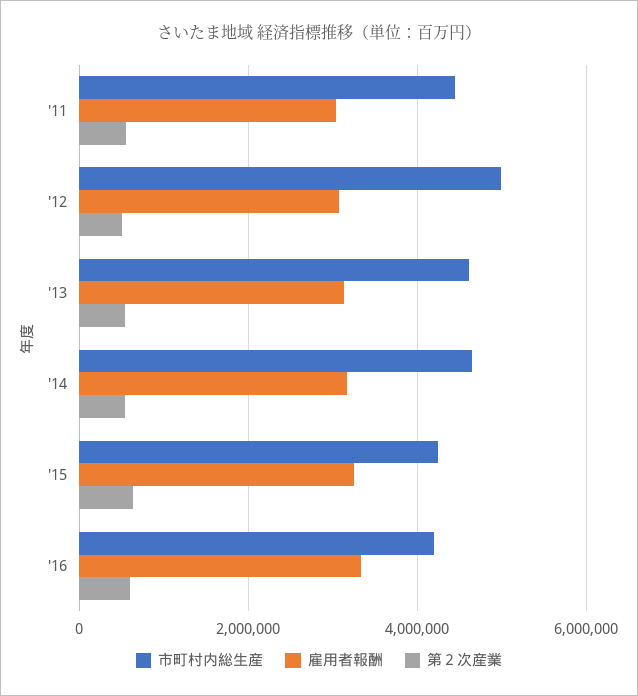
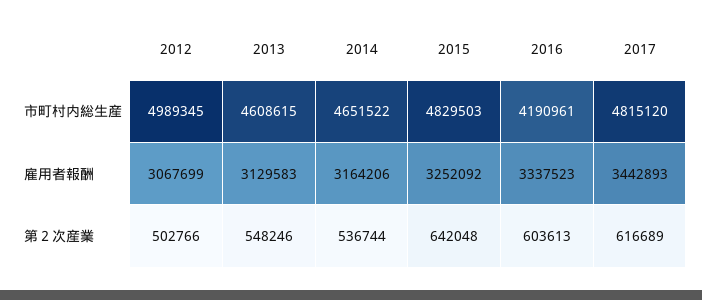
市町村内総生産, '11: 4400000 -> none
雇用者報酬, '11: 3000000 -> none
第２次産業, '11: 600000 -> none
市町村内総生産, '15: 4200000 -> 4829503
市町村内総生産, 2017: none -> 4815120
雇用者報酬, 2017: none -> 3442893
第２次産業, 2017: none -> 616689

